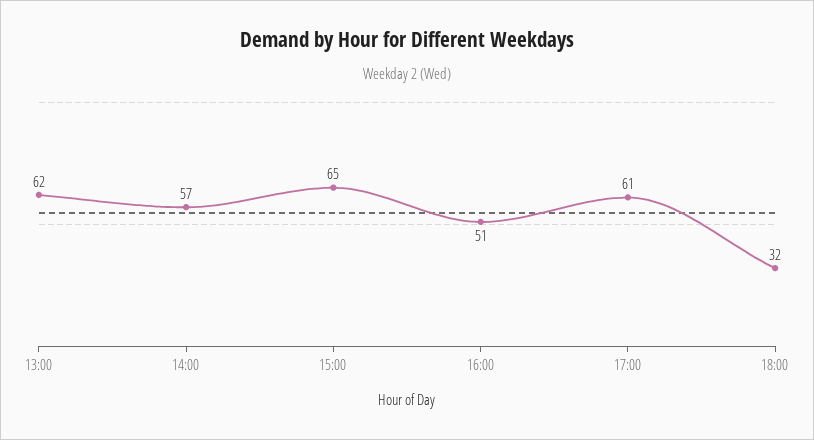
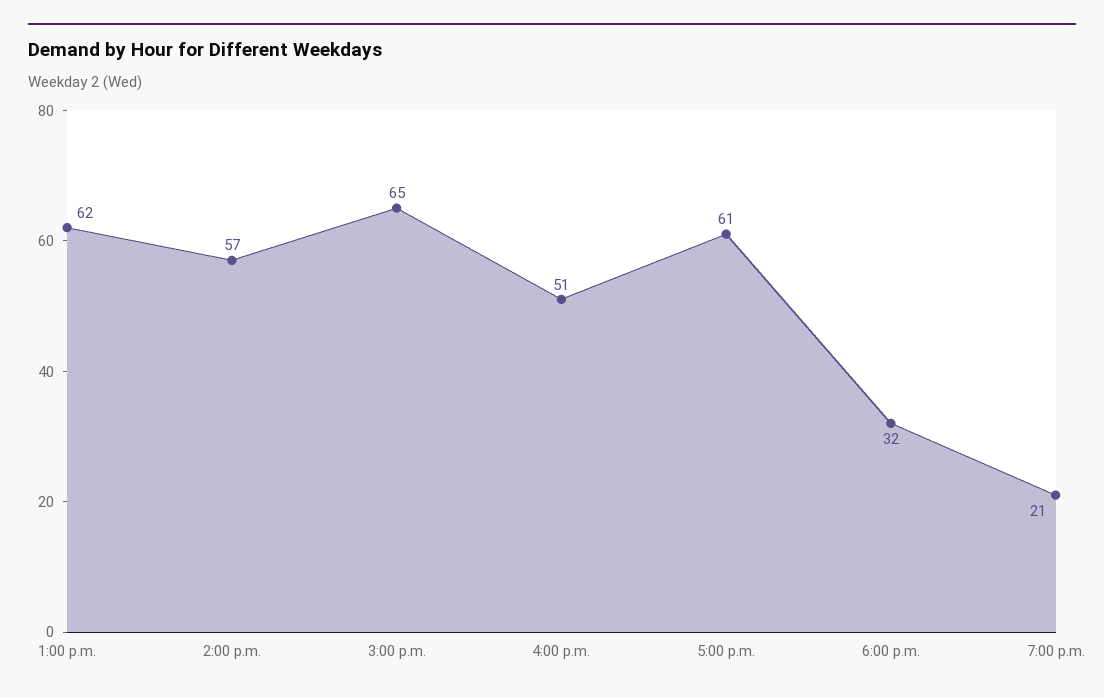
7:00 p.m.: none -> 21

